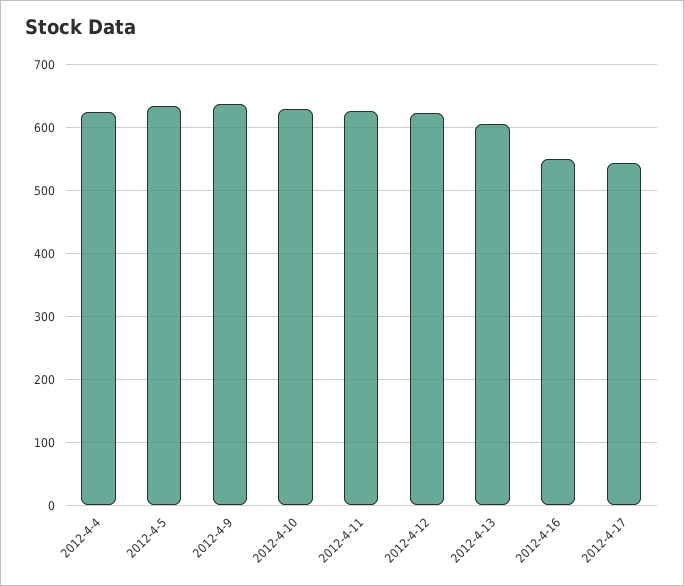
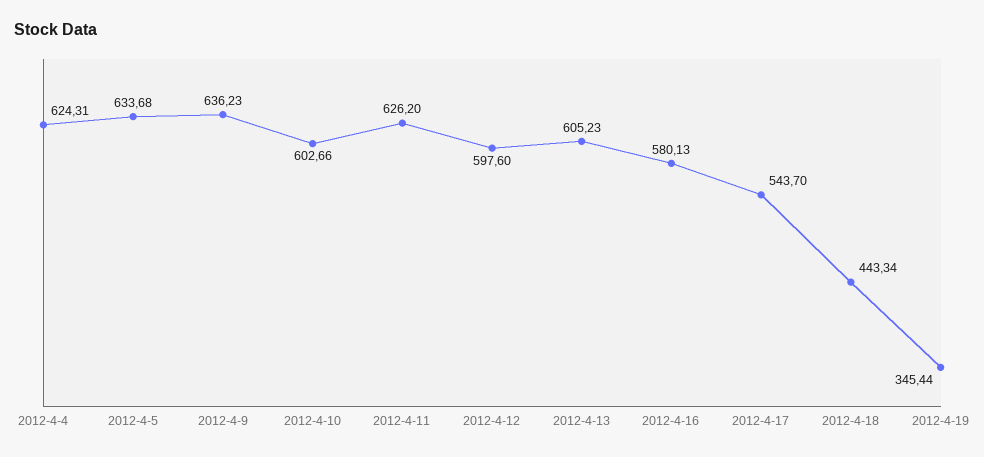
2012-4-10: 630 -> 602.66
2012-4-12: 620 -> 597.6
2012-4-16: 550 -> 580.13
2012-4-18: none -> 443.34
2012-4-19: none -> 345.44

